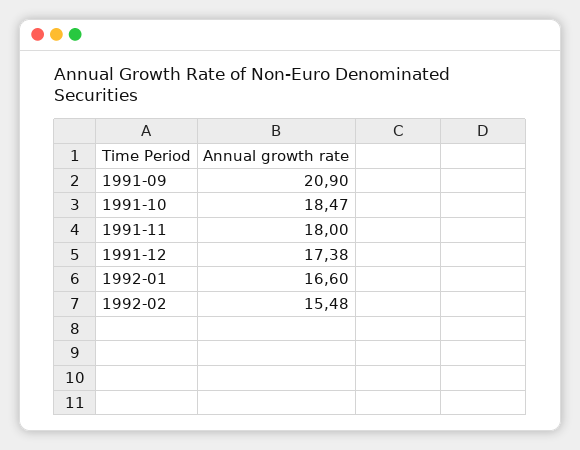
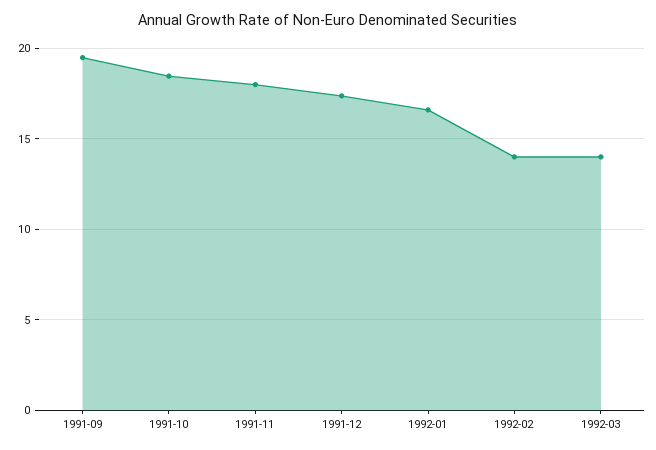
1991-09: 20.9 -> 19.5
1992-02: 15.48 -> 14
1992-03: none -> 14

